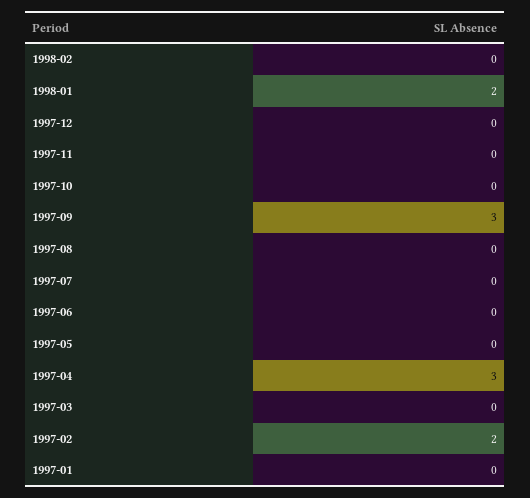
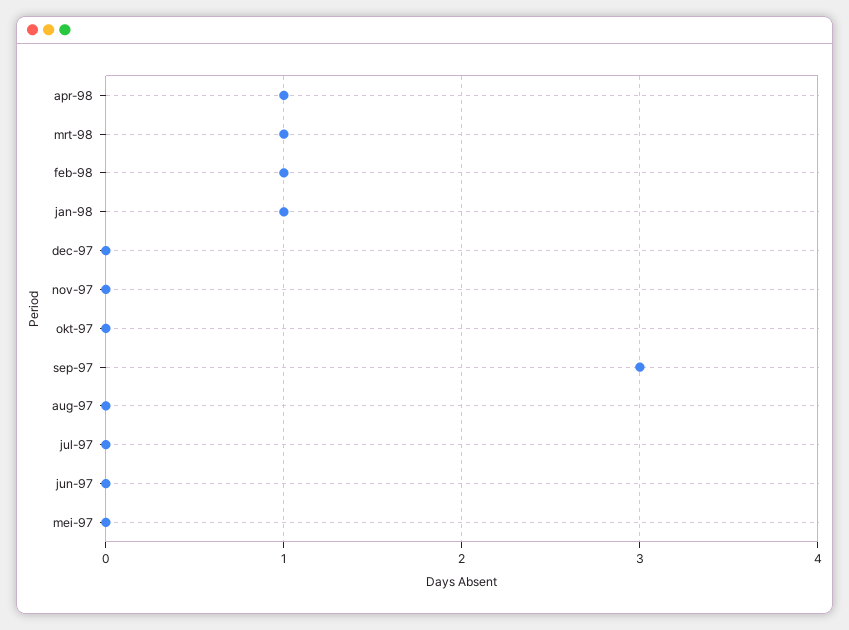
1998-02: 0 -> 1
1998-01: 2 -> 1
1997-04: 3 -> none
1997-03: 0 -> none
1997-02: 2 -> none
1997-01: 0 -> none
apr-98: none -> 1
mrt-98: none -> 1

